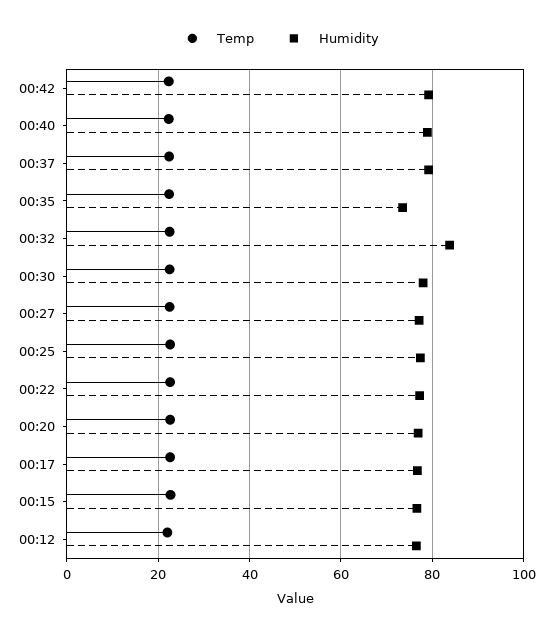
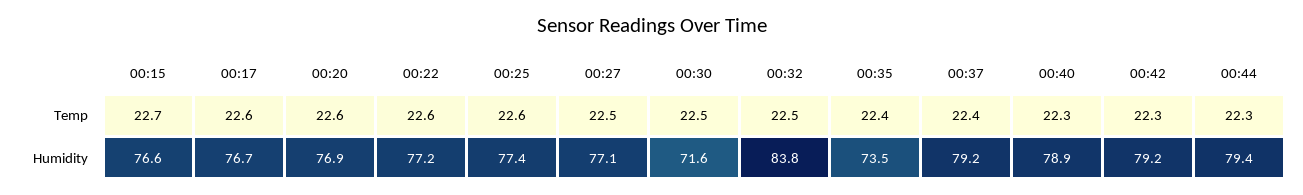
Humidity, 00:30: 78 -> 71.6
Temp, 00:12: 22 -> none
Humidity, 00:12: 76 -> none
Temp, 00:44: none -> 22.3
Humidity, 00:44: none -> 79.4

